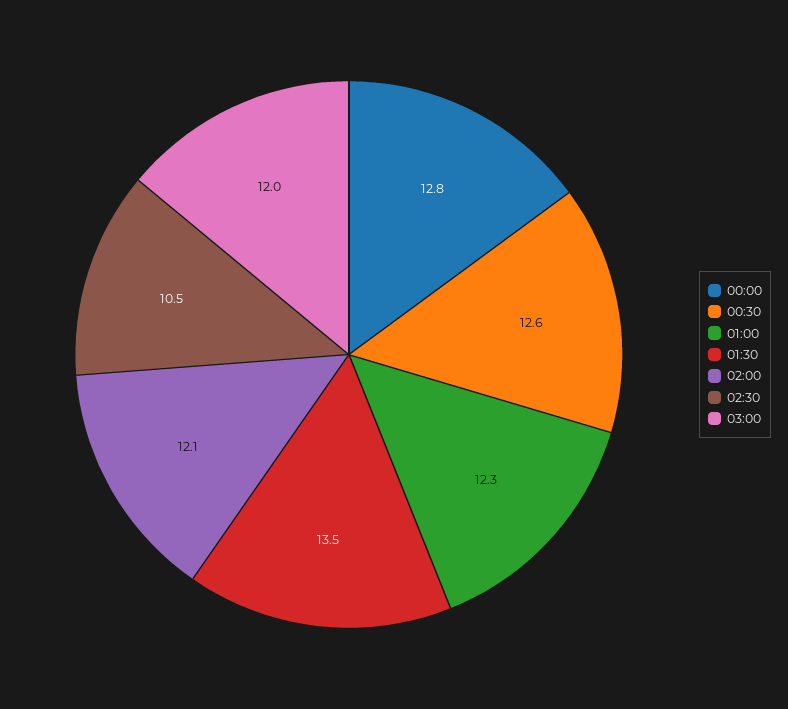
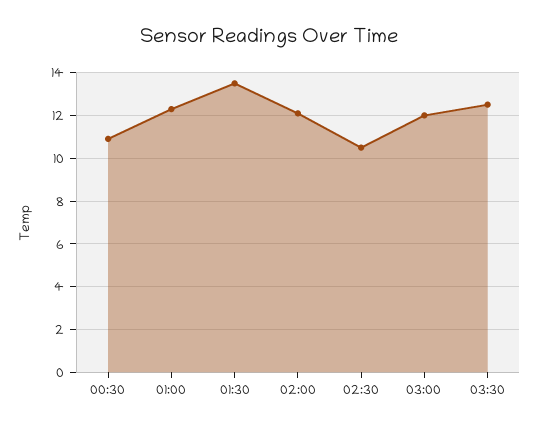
00:00: 12.8 -> none
00:30: 12.6 -> 11
03:30: none -> 12.5

